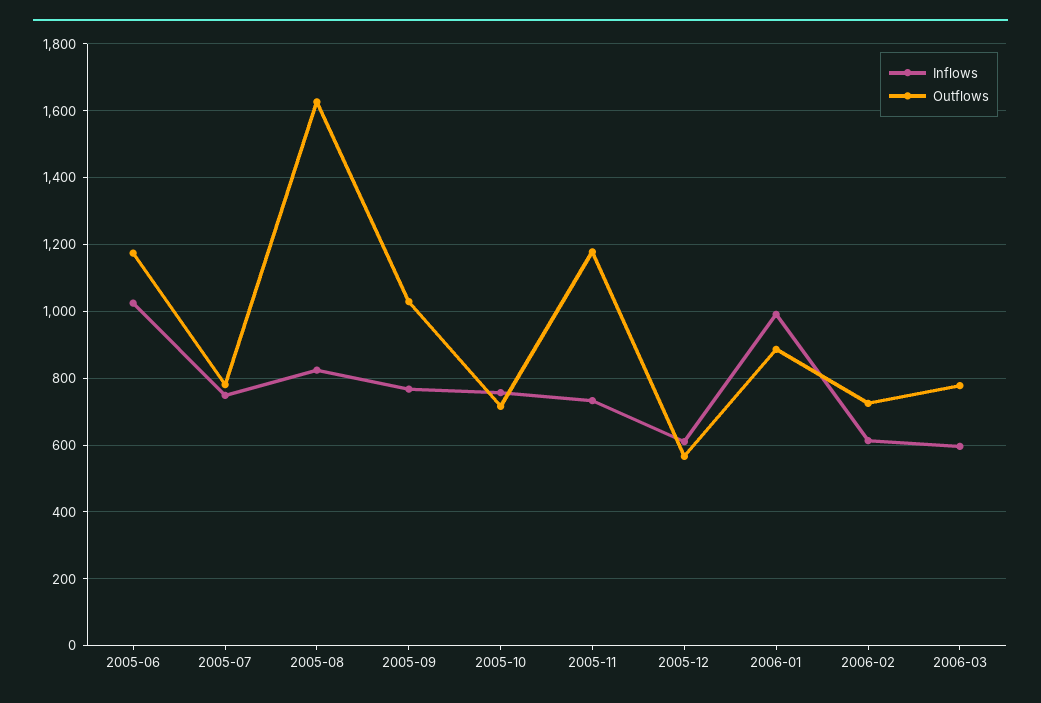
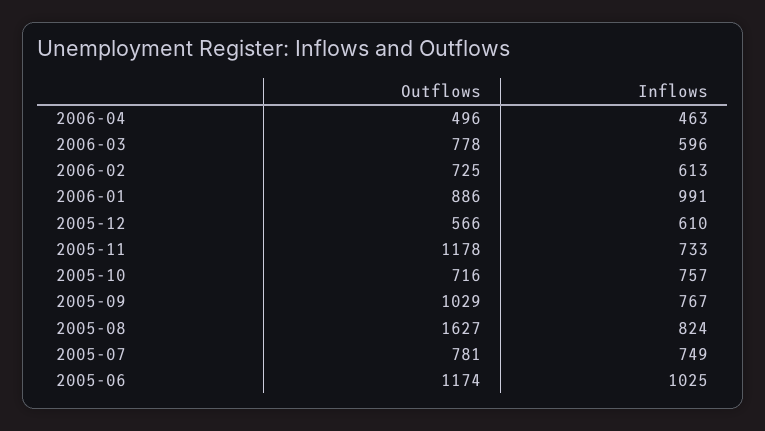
Outflows, 2006-04: none -> 496
Inflows, 2006-04: none -> 463

